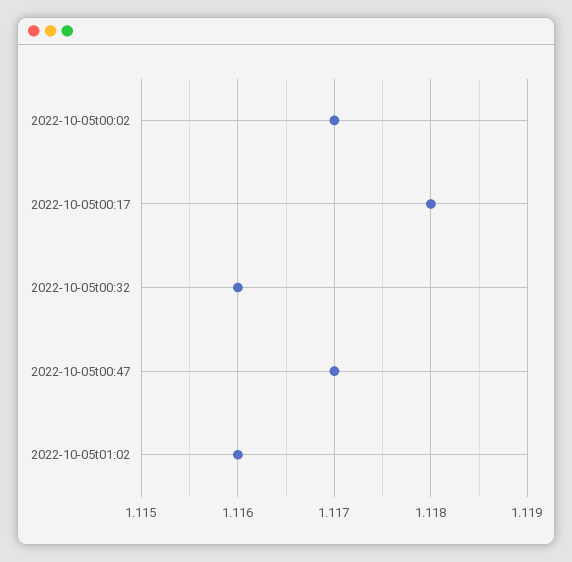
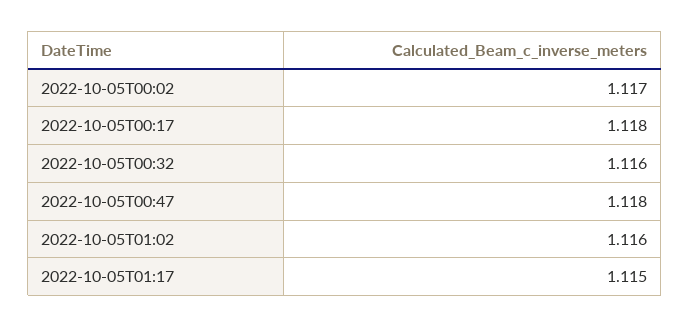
2022-10-05t00:47: 1.117 -> 1.118
2022-10-05T01:17: none -> 1.115

